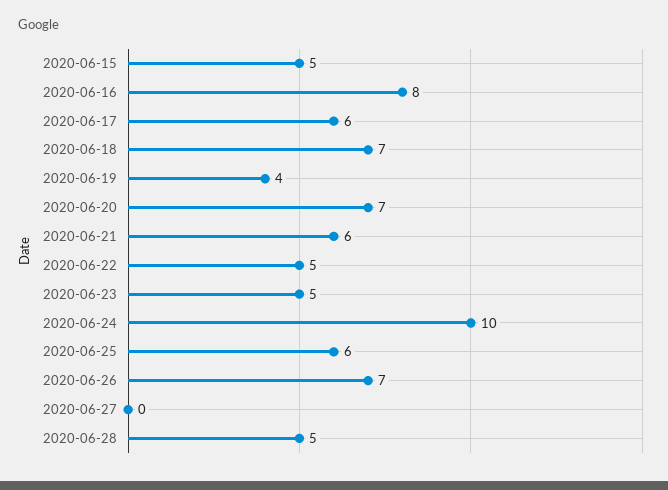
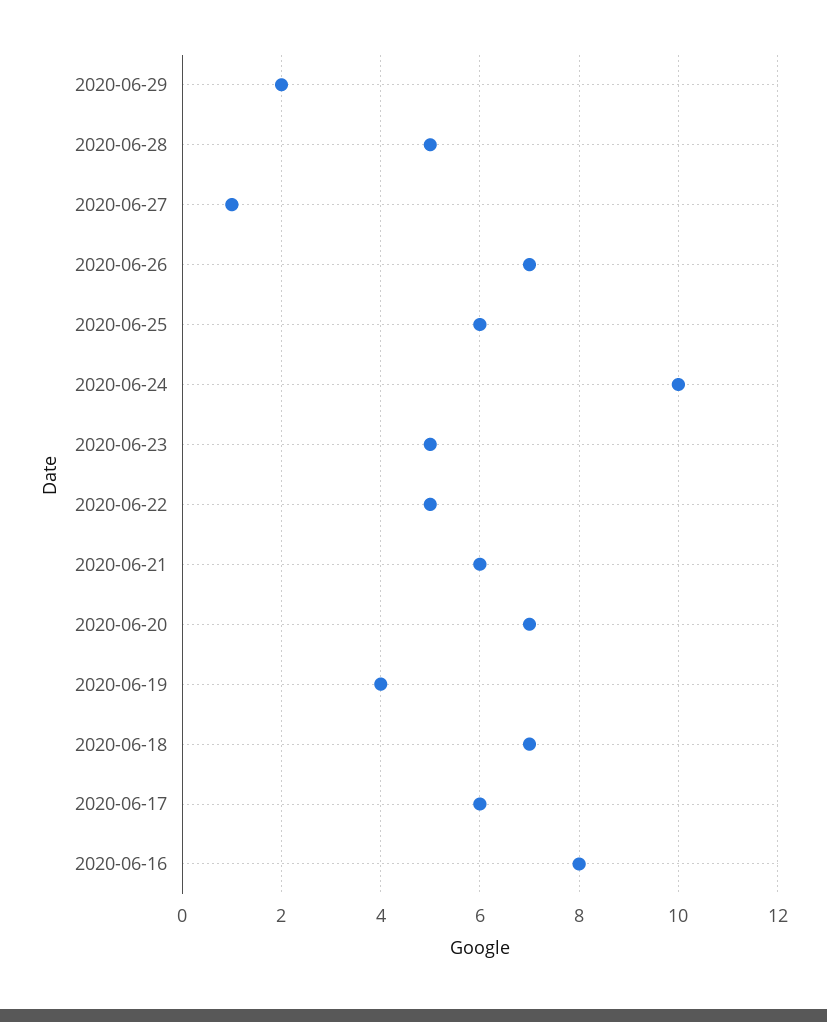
2020-06-15: 5 -> none
2020-06-27: 0 -> 1
2020-06-29: none -> 2

